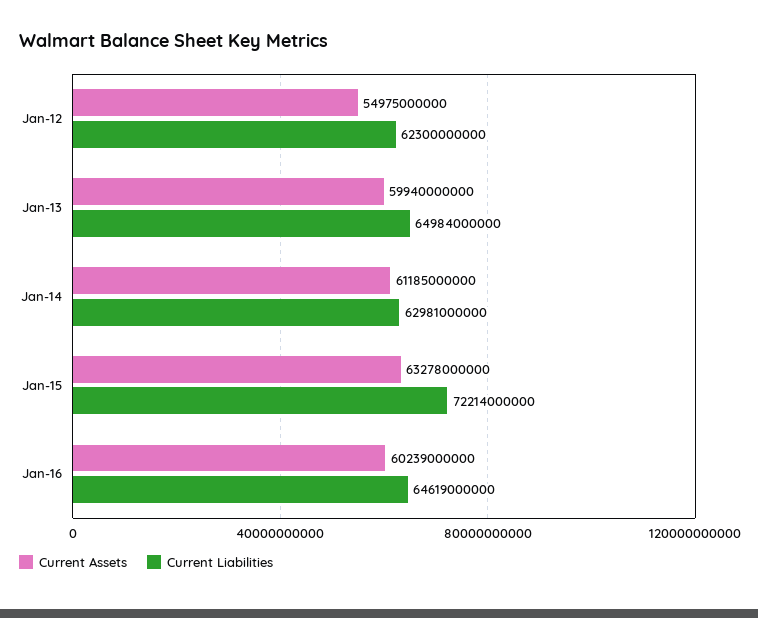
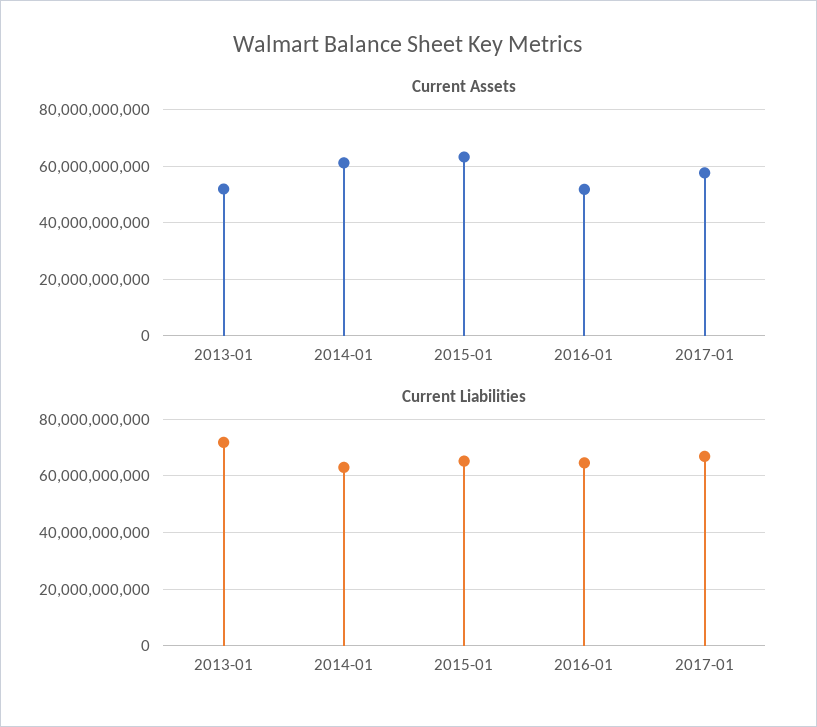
Current Assets, Jan-12: 54975000000 -> none
Current Liabilities, Jan-12: 62300000000 -> none
Current Assets, Jan-13: 59940000000 -> 52500000000
Current Liabilities, Jan-13: 64984000000 -> 72500000000
Current Liabilities, Jan-15: 72214000000 -> 65000000000
Current Assets, Jan-16: 60239000000 -> 52500000000
Current Assets, 2017-01: none -> 57500000000
Current Liabilities, 2017-01: none -> 67500000000

